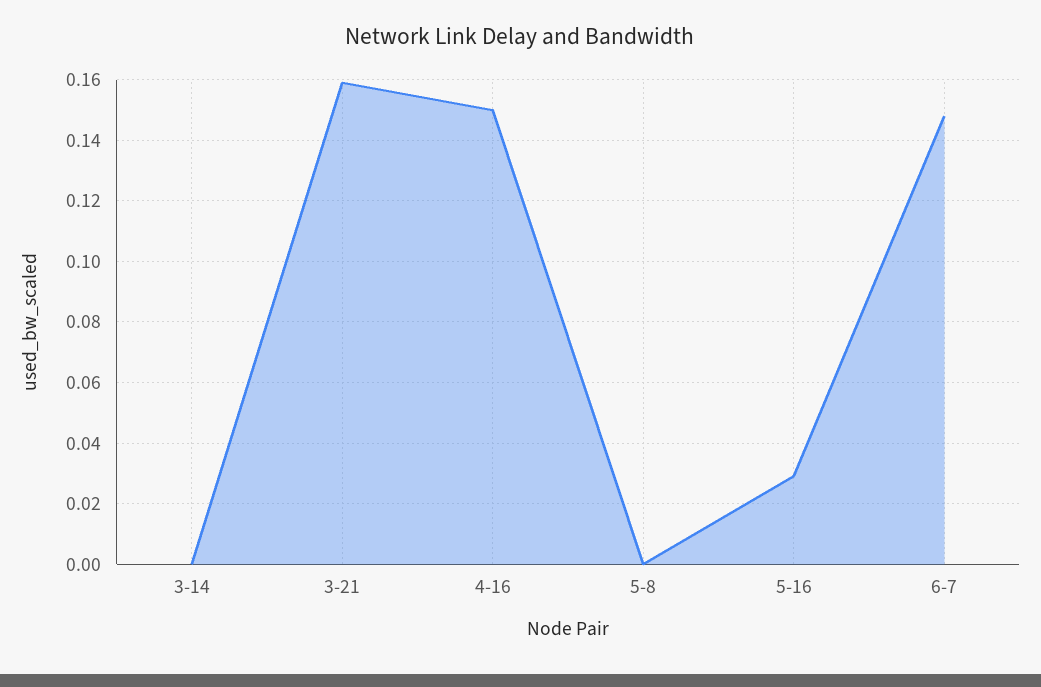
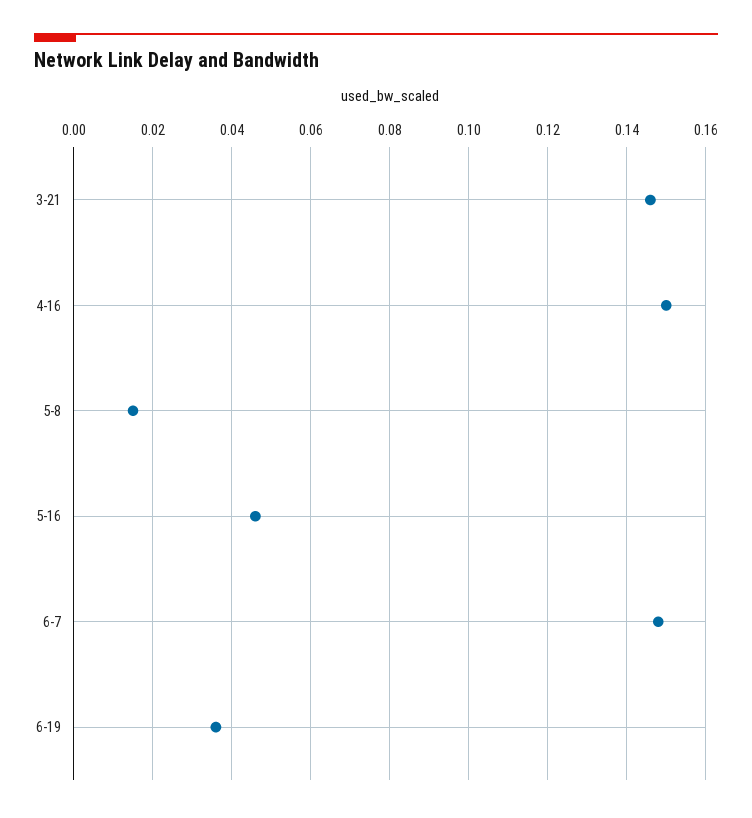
3-14: 0 -> none
3-21: 0.16 -> 0.145
5-8: 0 -> 0.015
5-16: 0.03 -> 0.045
6-19: none -> 0.035

